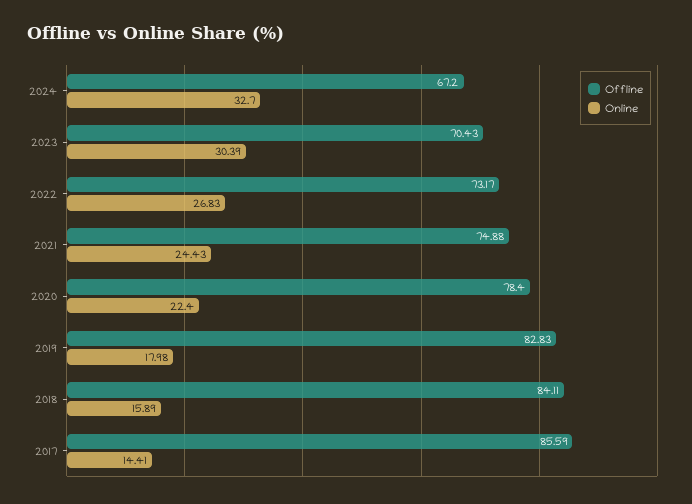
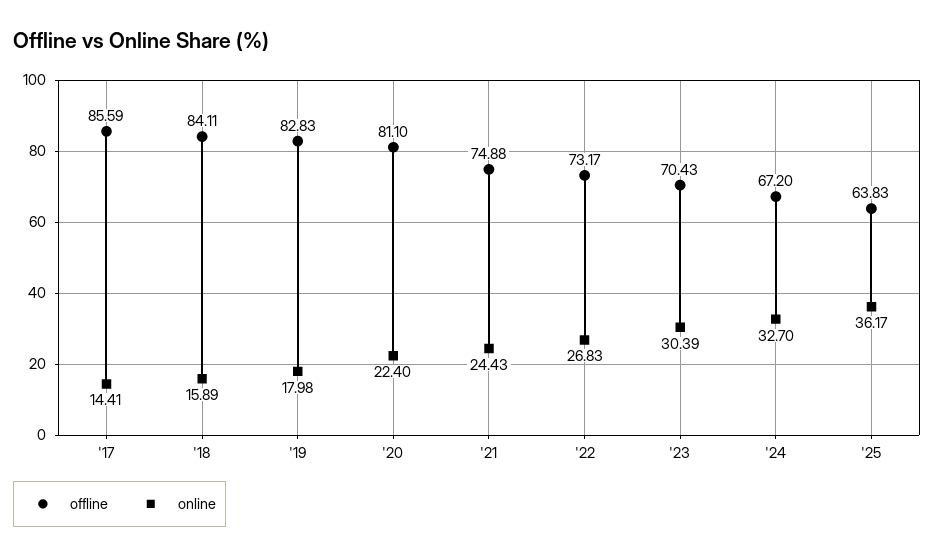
Offline, 2020: 78.4 -> 81.1
Offline, '25: none -> 63.83
Online, '25: none -> 36.17

